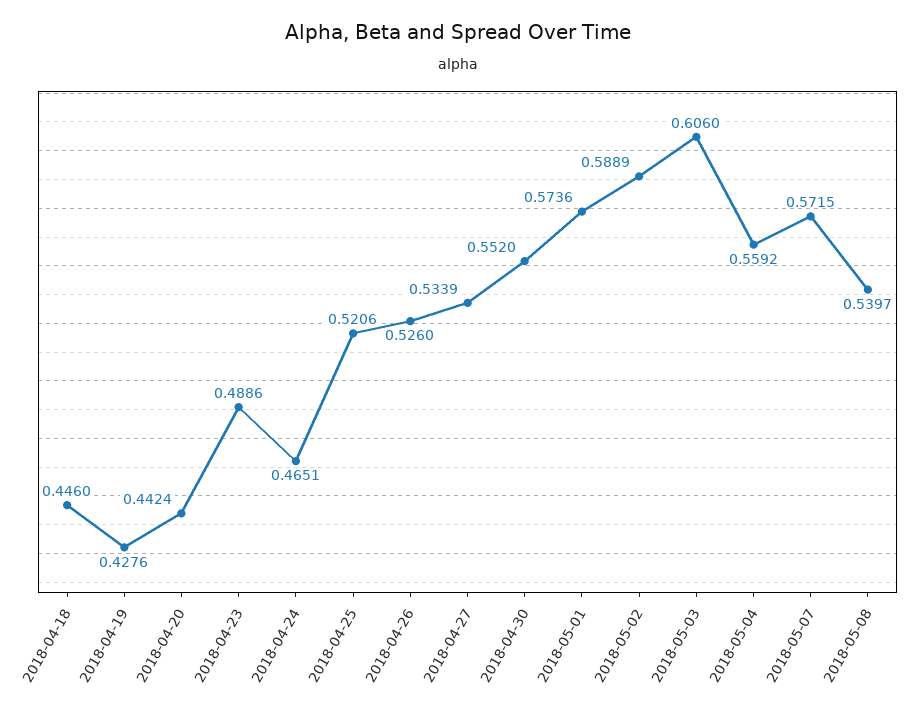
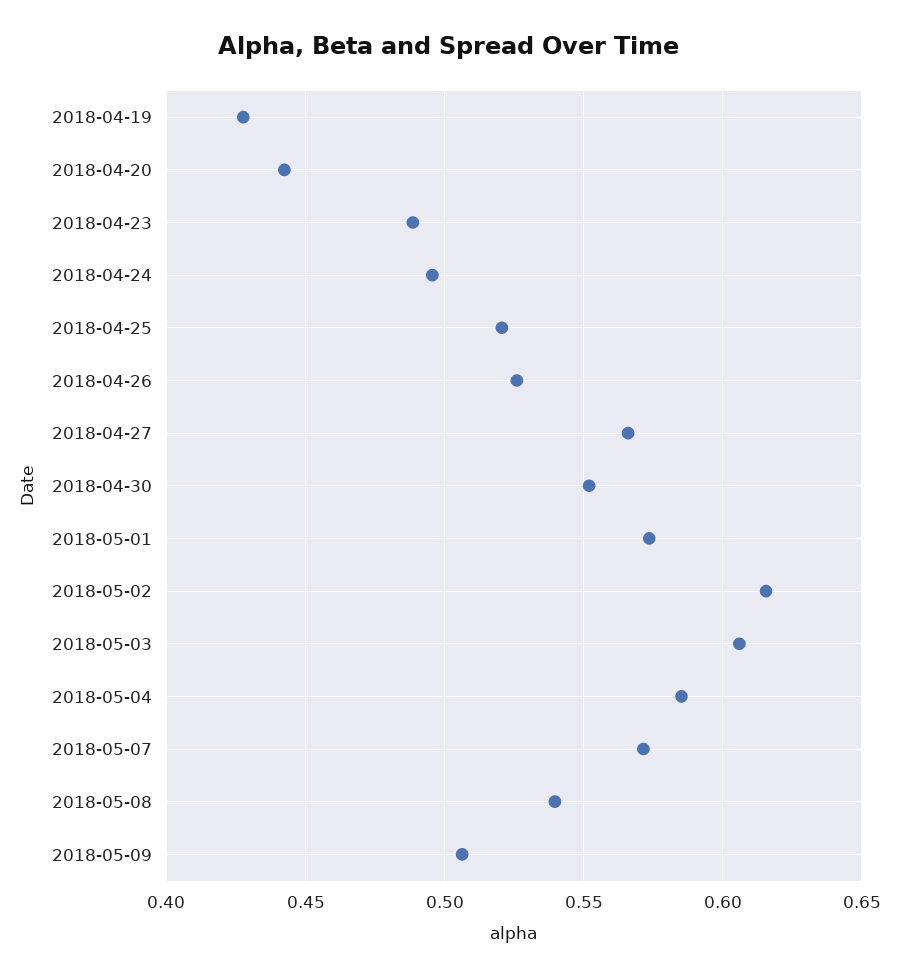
2018-04-18: 0.446 -> none
2018-04-24: 0.4651 -> 0.495
2018-04-27: 0.5339 -> 0.565
2018-05-02: 0.5889 -> 0.615
2018-05-04: 0.5592 -> 0.585
2018-05-09: none -> 0.505

